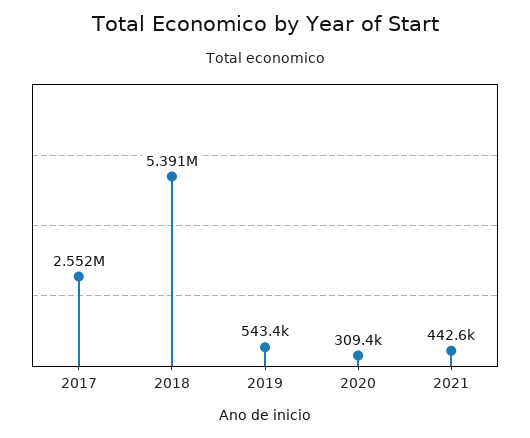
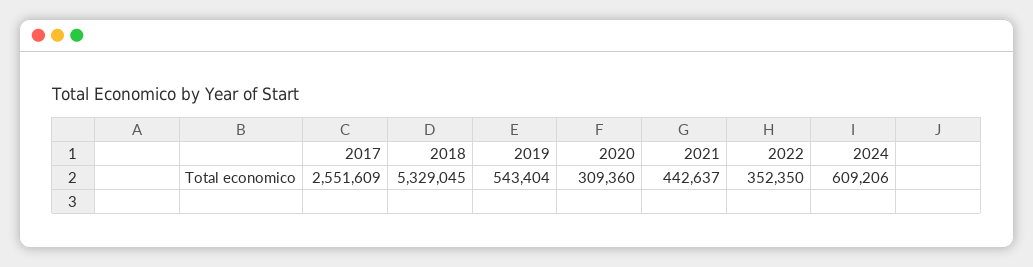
2018: 5391000 -> 5329045
2022: none -> 352350
2024: none -> 609206

